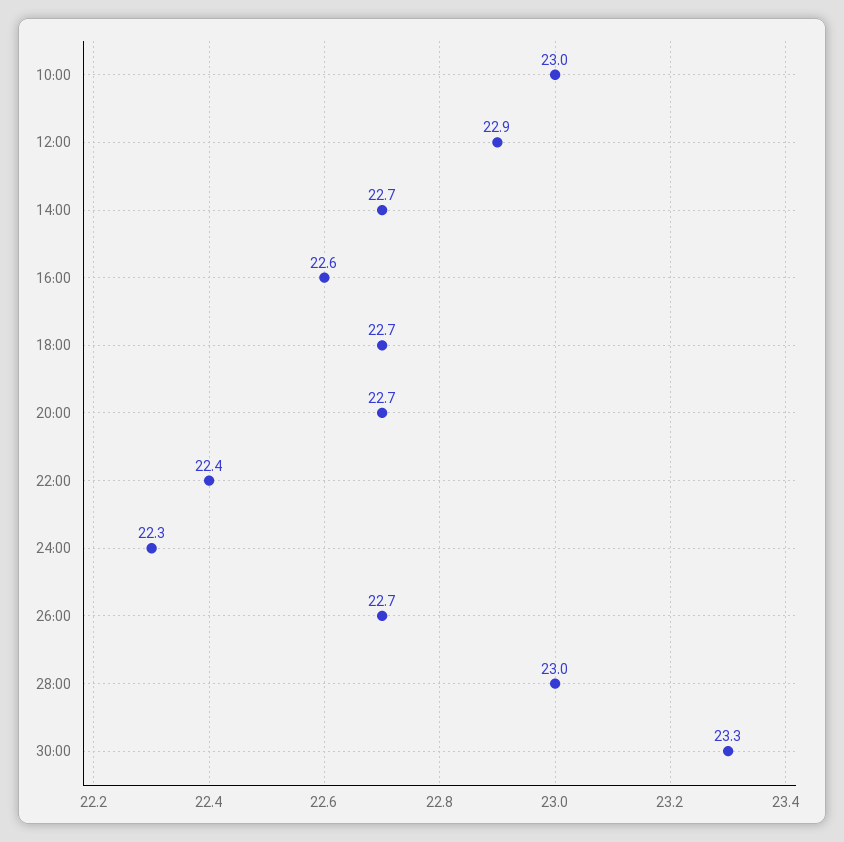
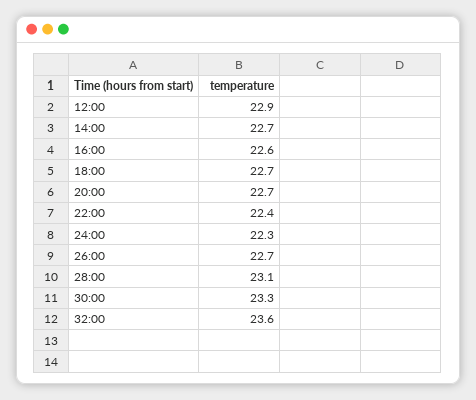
10:00: 23 -> none
28:00: 23 -> 23.1
32:00: none -> 23.6

